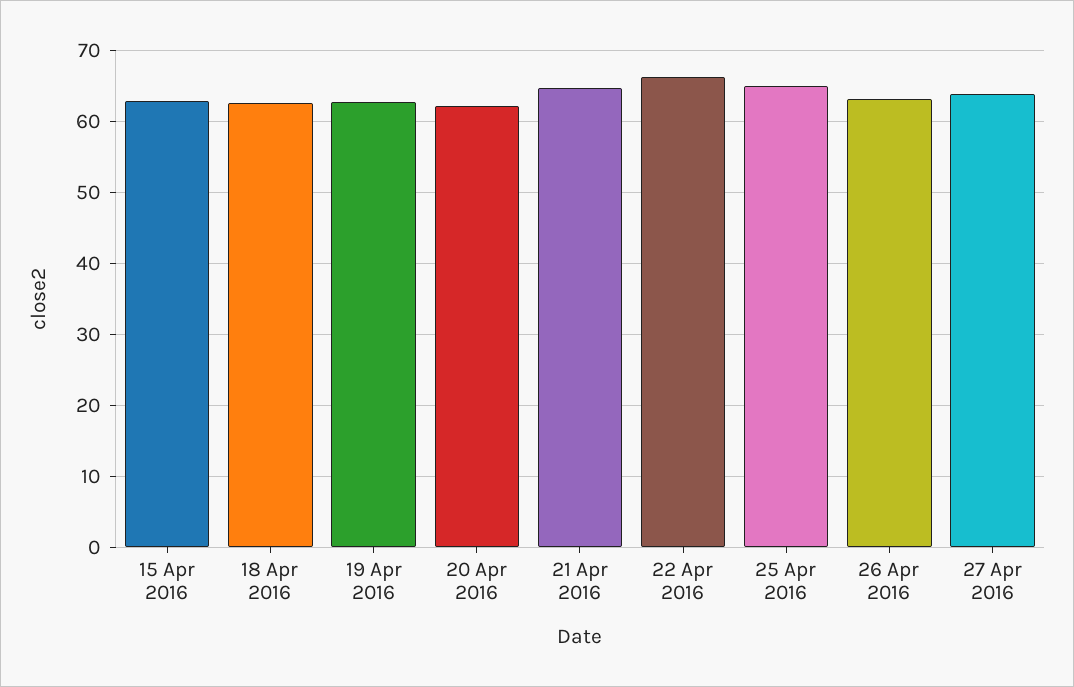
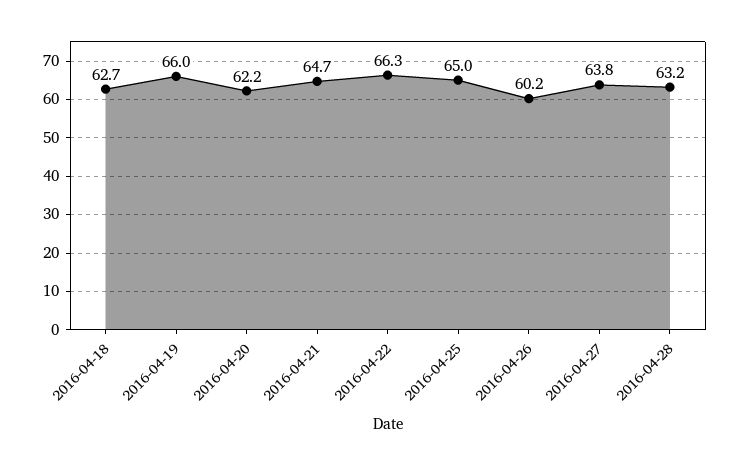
15 Apr 2016: 63 -> none
19 Apr 2016: 63 -> 66
26 Apr 2016: 63 -> 60.2
2016-04-28: none -> 63.2

